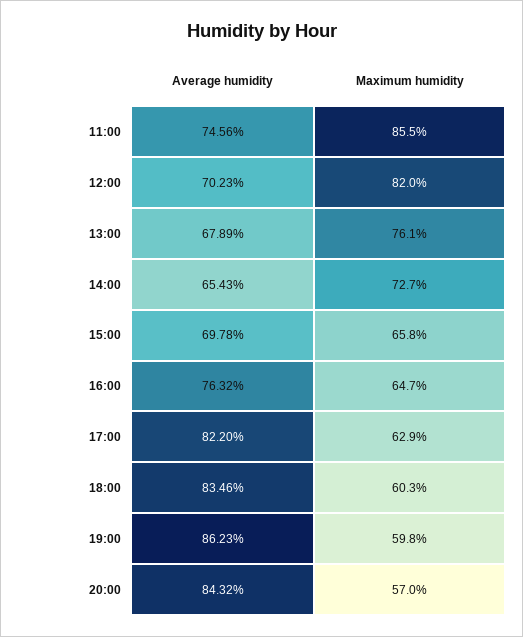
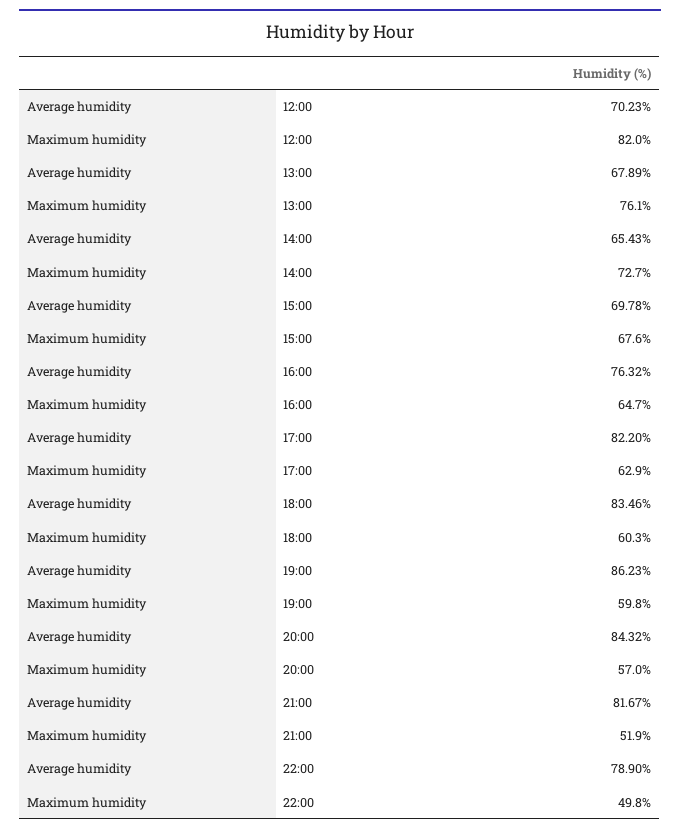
Average humidity, 11:00: 74.56 -> none
Maximum humidity, 11:00: 85.5 -> none
Maximum humidity, 15:00: 65.8 -> 67.6
Average humidity, 21:00: none -> 81.67
Maximum humidity, 21:00: none -> 51.9
Average humidity, 22:00: none -> 78.9
Maximum humidity, 22:00: none -> 49.8

